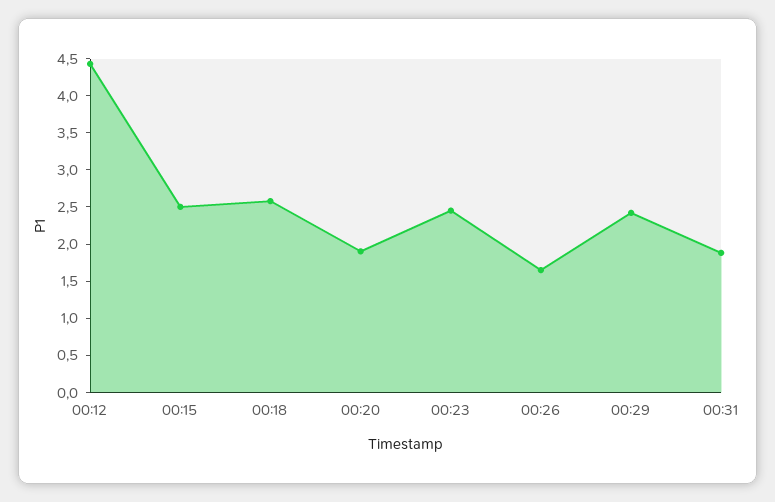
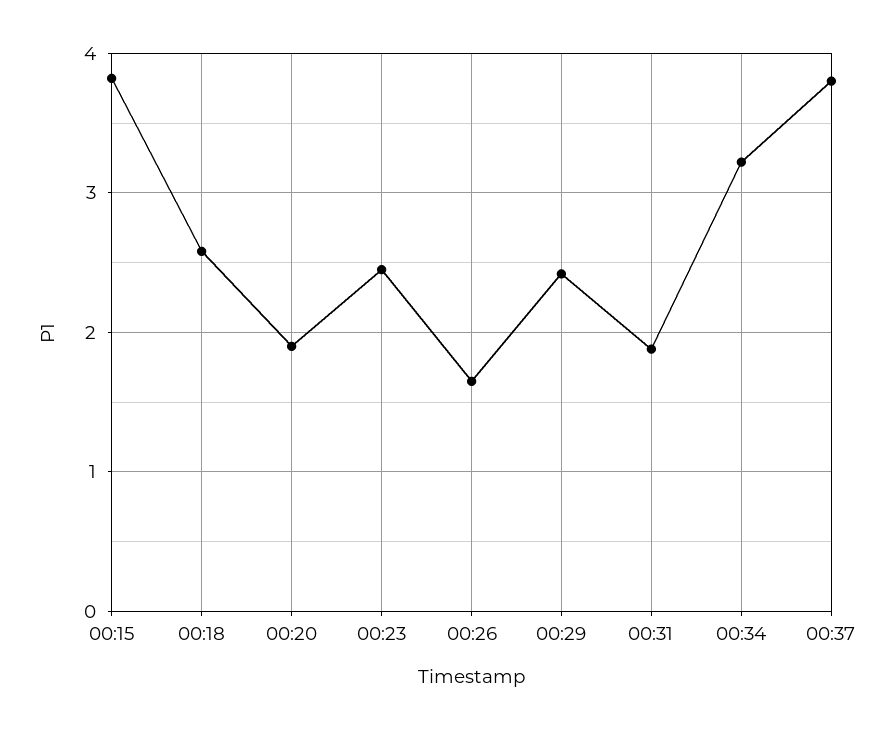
00:12: 4.5 -> none
00:15: 2.5 -> 3.8
00:34: none -> 3.2
00:37: none -> 3.8

